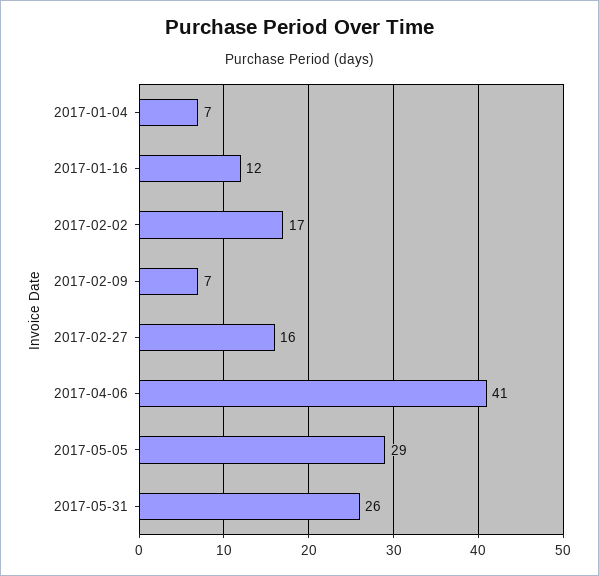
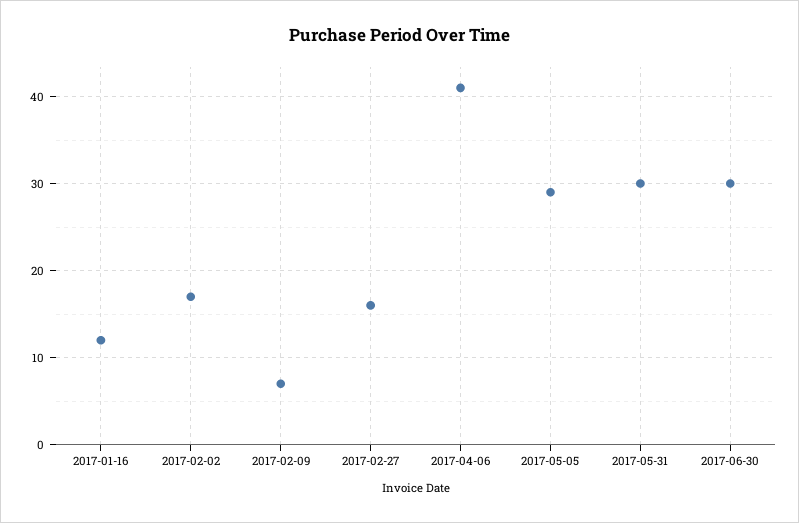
2017-01-04: 7 -> none
2017-05-31: 26 -> 30
2017-06-30: none -> 30

